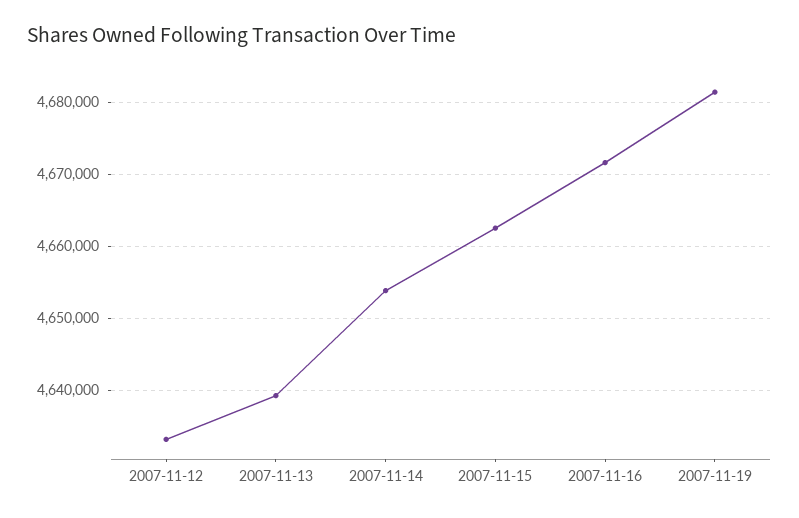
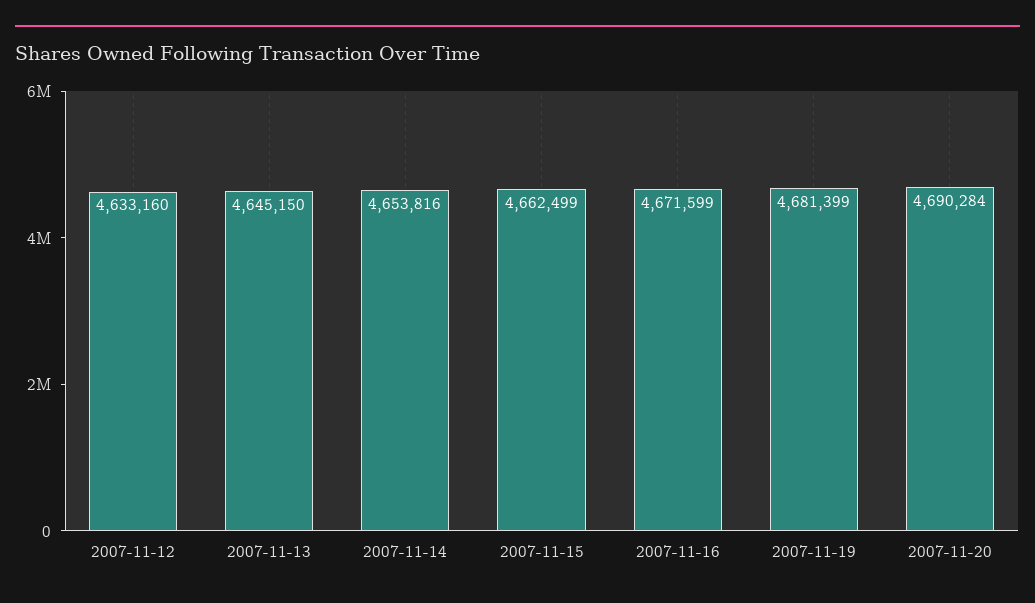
2007-11-13: 4639000 -> 4645150
2007-11-20: none -> 4690284

